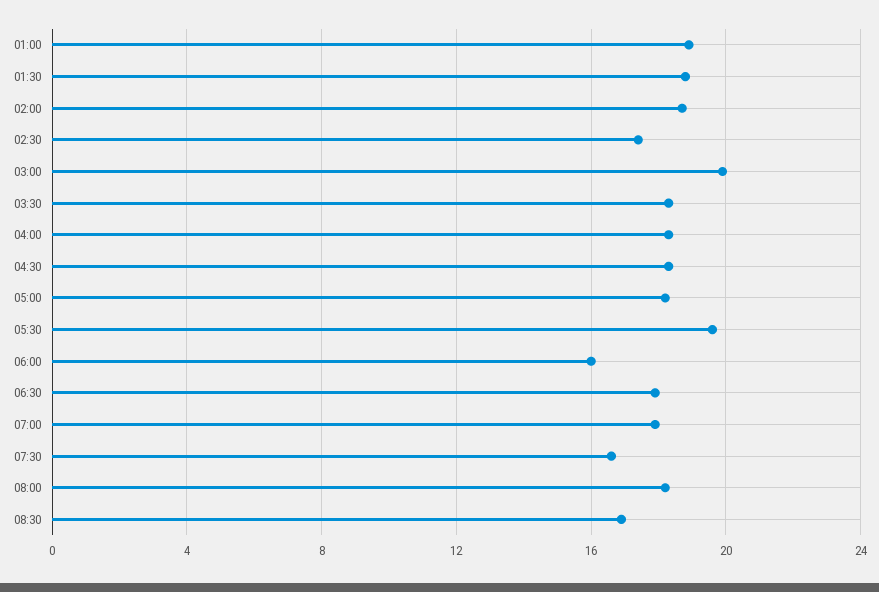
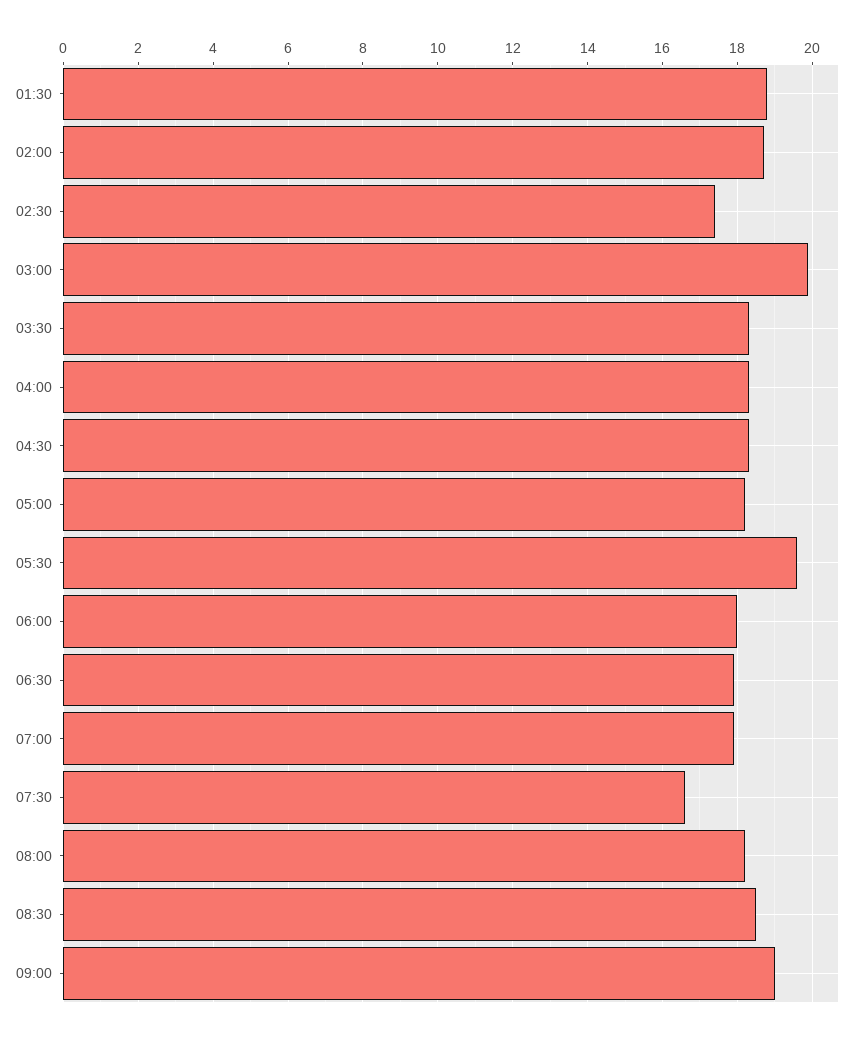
01:00: 19 -> none
06:00: 16 -> 18
08:30: 17 -> 18.5
09:00: none -> 19

